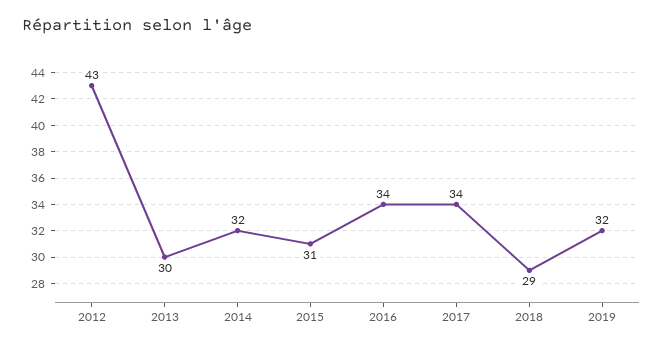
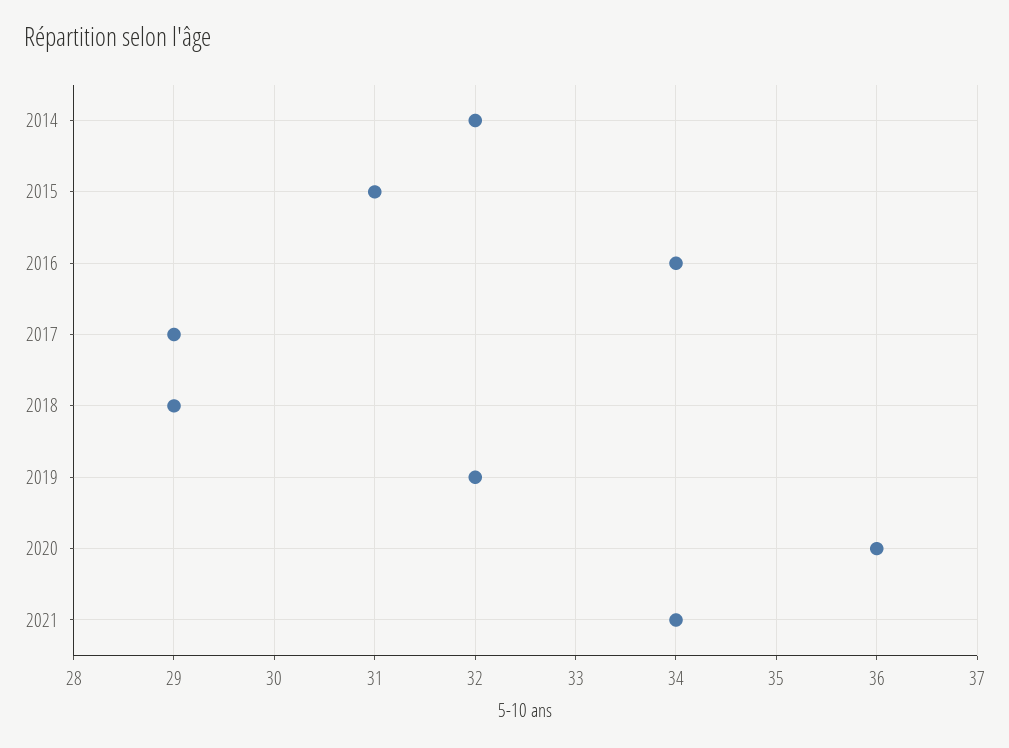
2012: 43 -> none
2013: 30 -> none
2017: 34 -> 29
2020: none -> 36
2021: none -> 34

